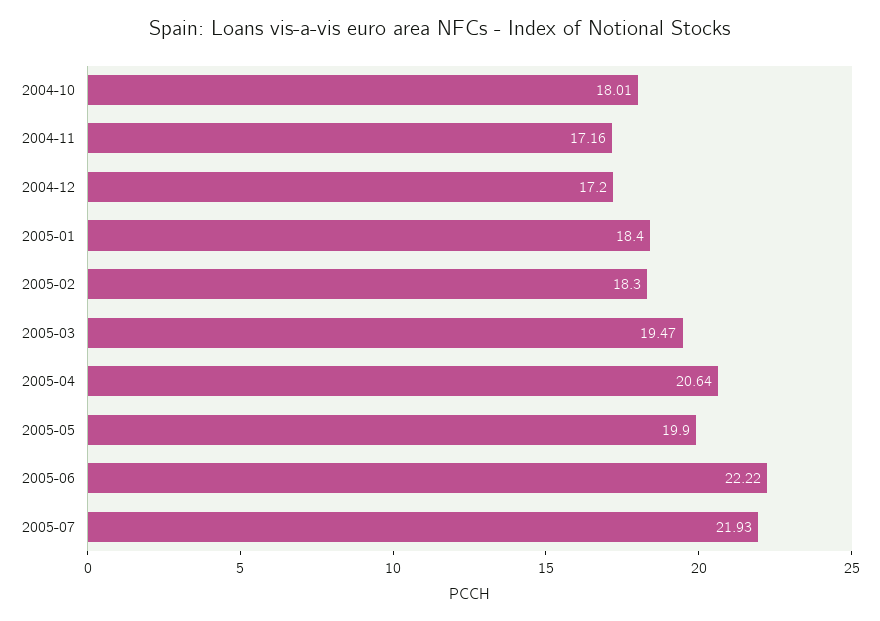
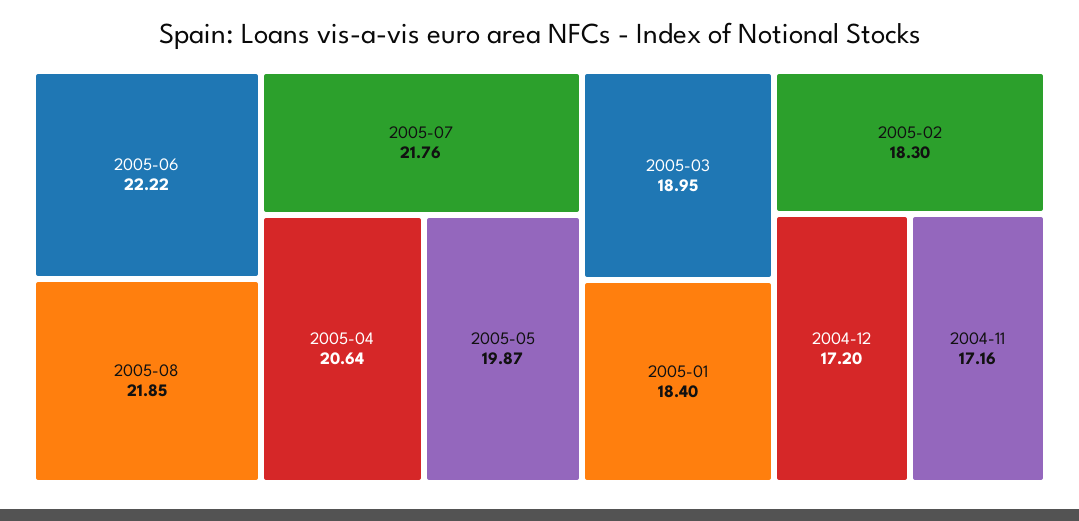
2004-10: 18.01 -> none
2005-03: 19.47 -> 18.95
2005-05: 19.9 -> 19.87
2005-07: 21.93 -> 21.76
2005-08: none -> 21.85

